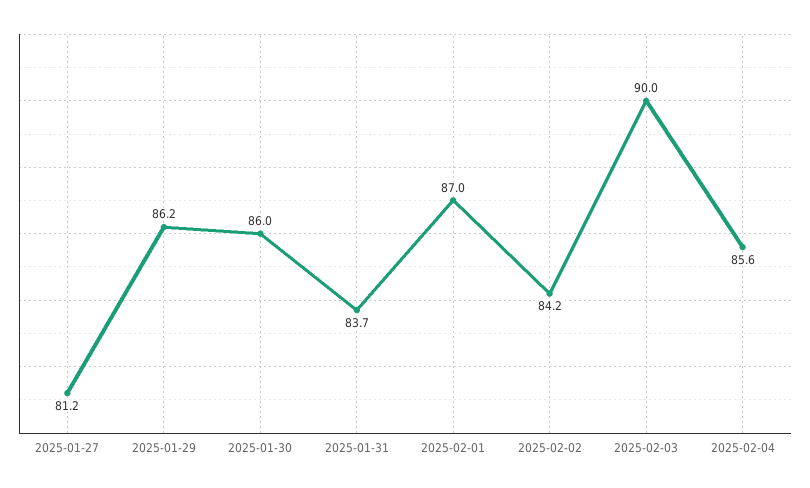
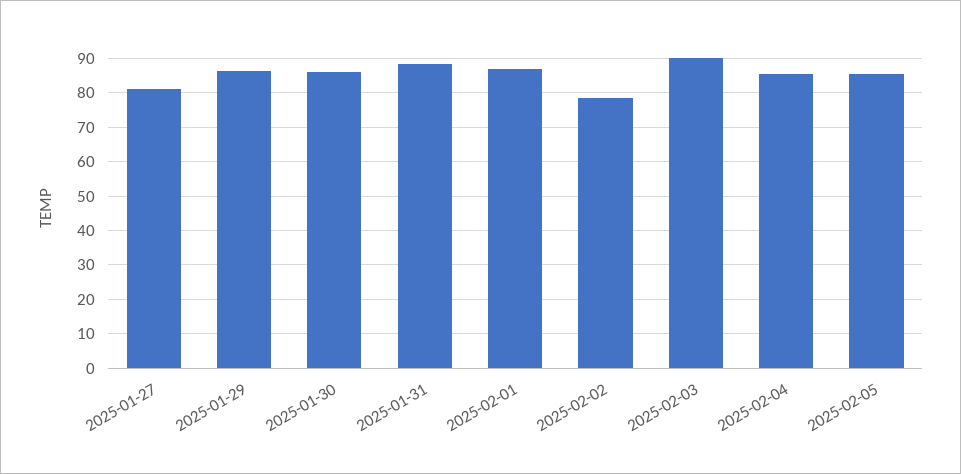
2025-01-31: 83.7 -> 88
2025-02-02: 84.2 -> 78
2025-02-05: none -> 86

